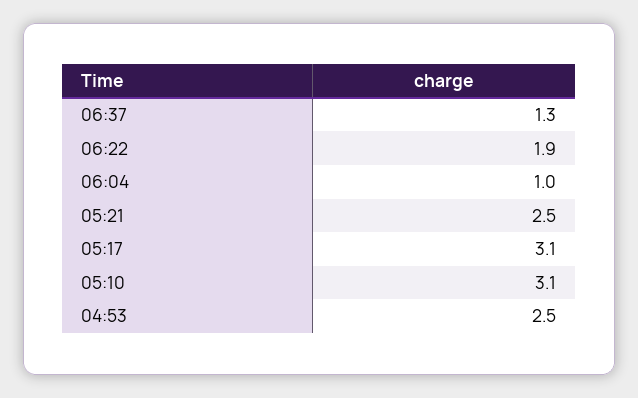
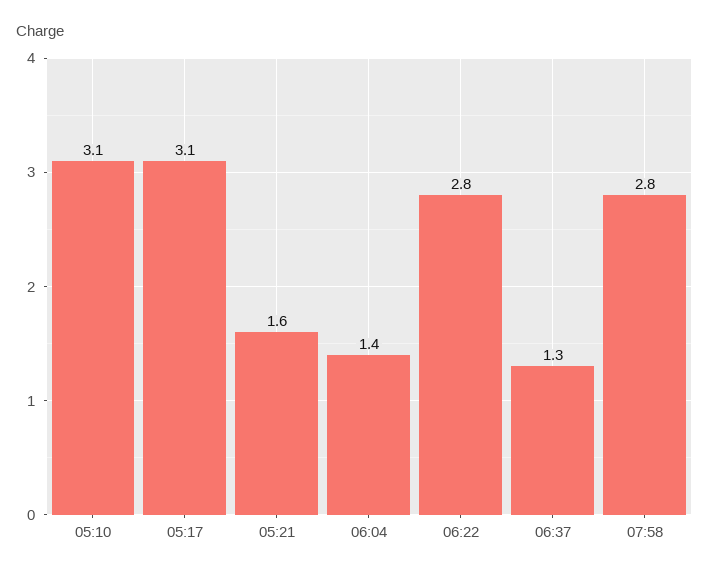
06:22: 1.9 -> 2.8
06:04: 1 -> 1.4
05:21: 2.5 -> 1.6
04:53: 2.5 -> none
07:58: none -> 2.8

